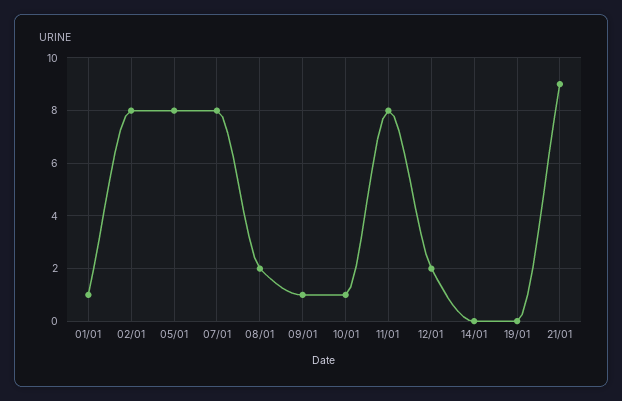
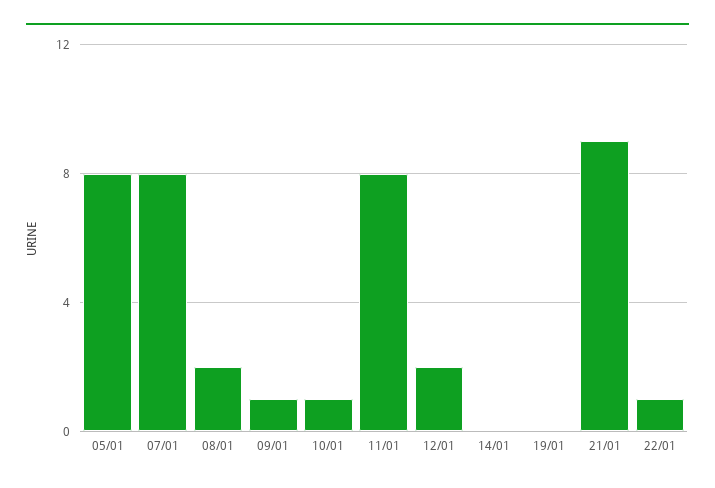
01/01: 1 -> none
02/01: 8 -> none
22/01: none -> 1

